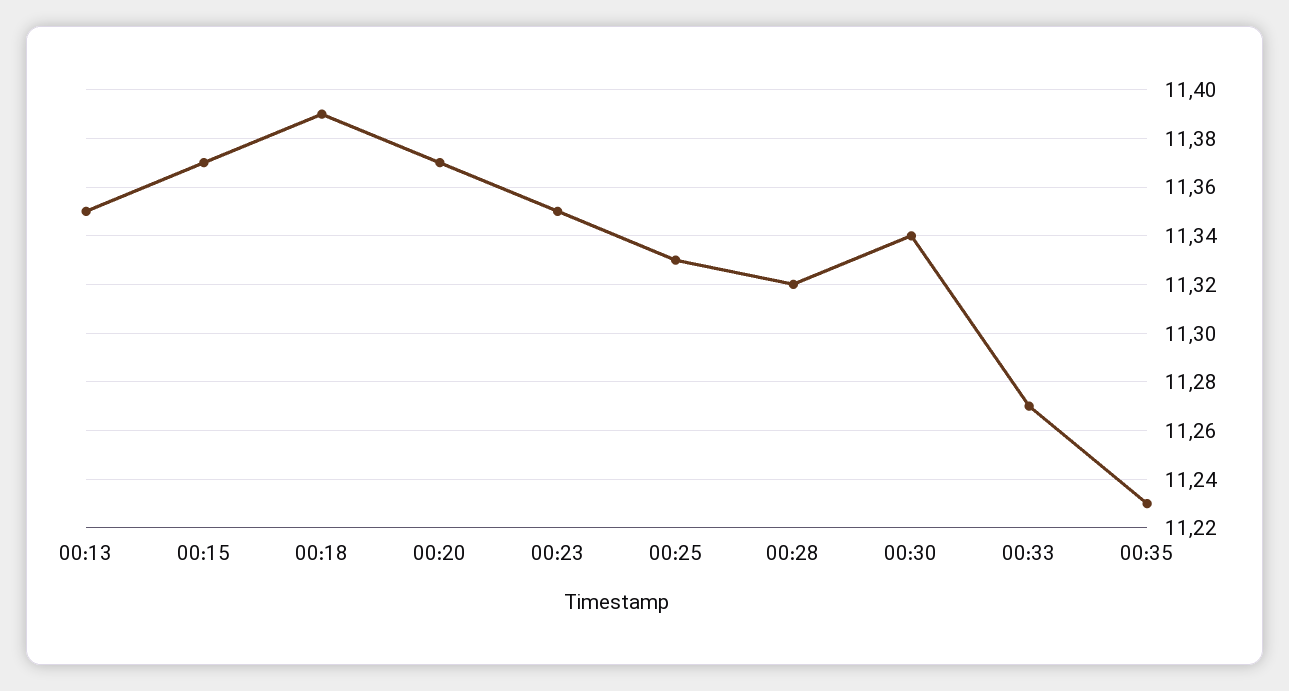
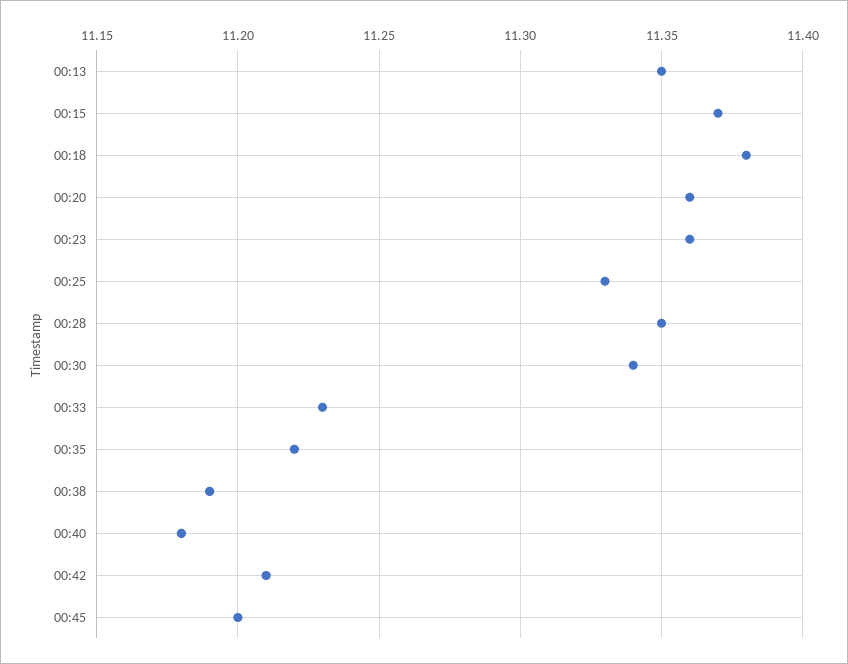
00:18: 11.39 -> 11.38
00:20: 11.37 -> 11.36
00:23: 11.35 -> 11.36
00:28: 11.32 -> 11.35
00:33: 11.27 -> 11.23
00:35: 11.23 -> 11.22
00:38: none -> 11.19
00:40: none -> 11.18
00:42: none -> 11.21
00:45: none -> 11.2

